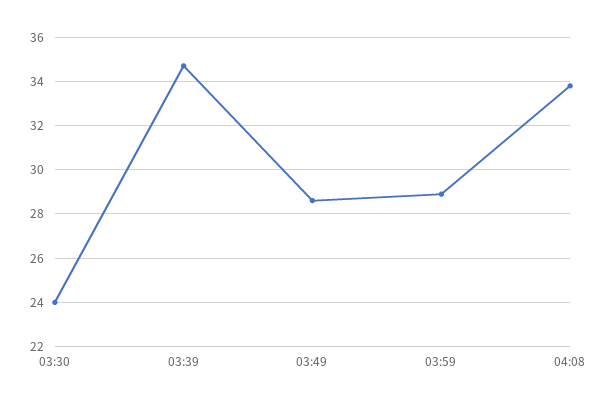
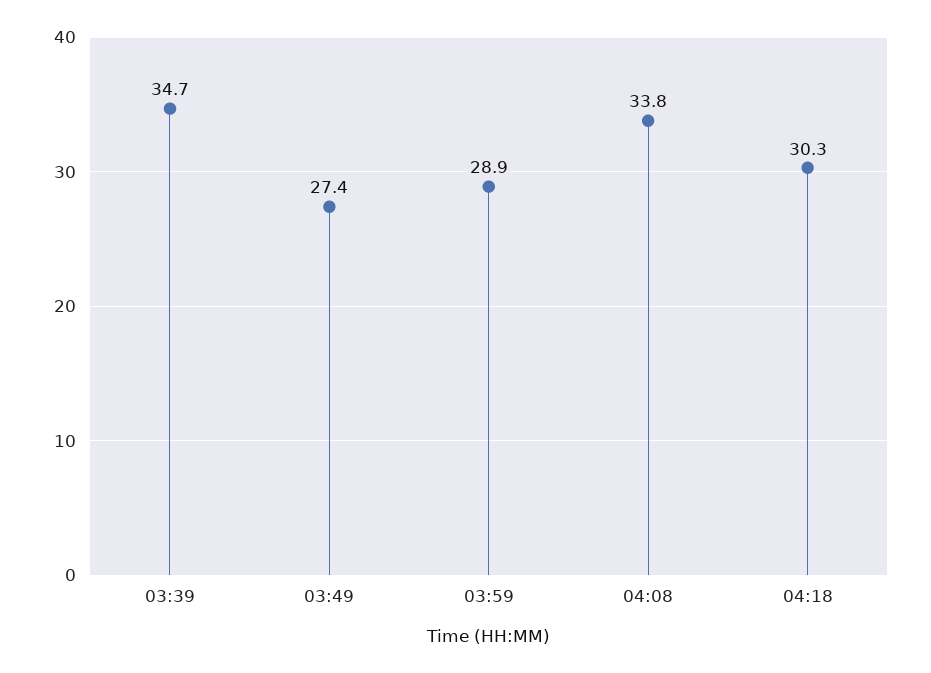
03:30: 24 -> none
03:49: 28.5 -> 27.4
04:18: none -> 30.3

